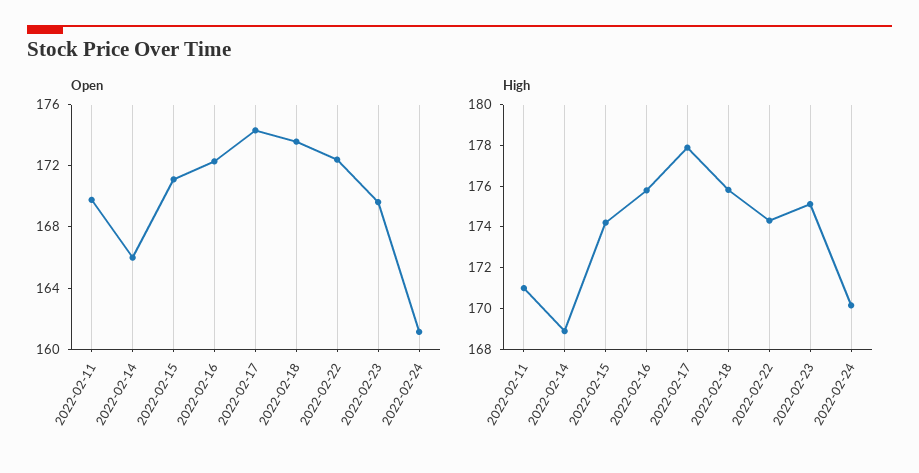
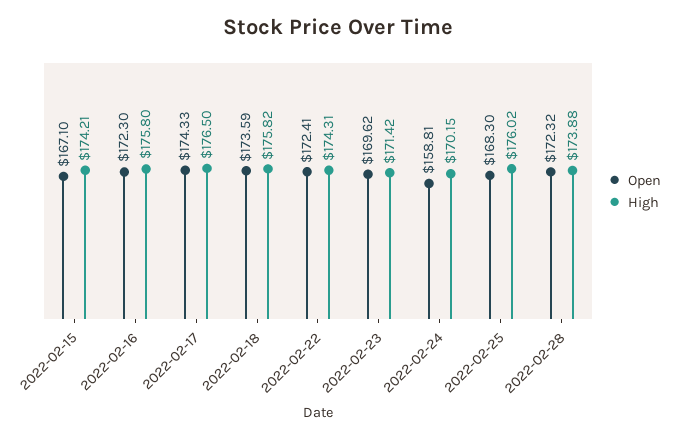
Open, 2022-02-11: 170 -> none
Open, 2022-02-14: 166 -> none
Open, 2022-02-15: 171 -> 167.1
Open, 2022-02-24: 161 -> 158.81
High, 2022-02-11: 171 -> none
High, 2022-02-14: 169 -> none
High, 2022-02-17: 178 -> 176.5
High, 2022-02-23: 175 -> 171.42
Open, 2022-02-25: none -> 168.3
High, 2022-02-25: none -> 176.02
Open, 2022-02-28: none -> 172.32
High, 2022-02-28: none -> 173.88

